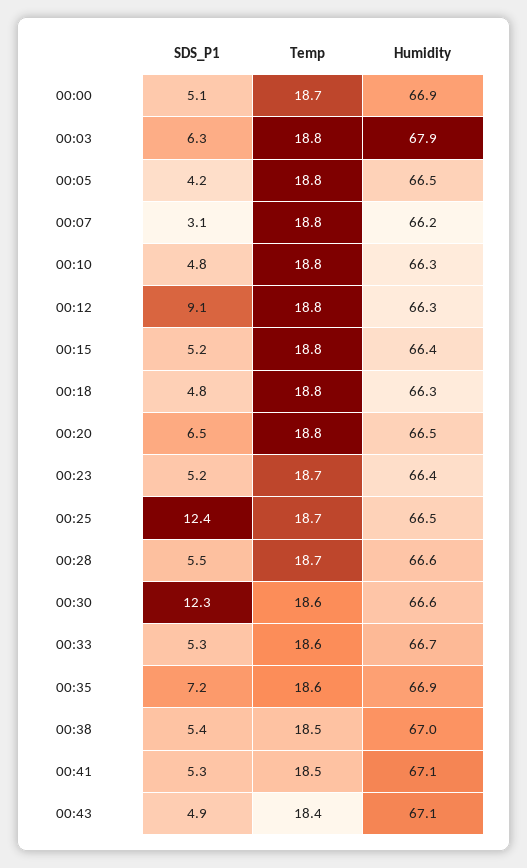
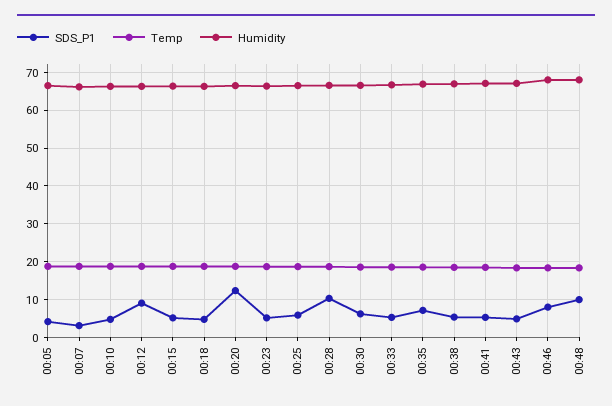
SDS_P1, 00:00: 5.1 -> none
Temp, 00:00: 18.7 -> none
Humidity, 00:00: 66.9 -> none
SDS_P1, 00:03: 6.3 -> none
Temp, 00:03: 18.8 -> none
Humidity, 00:03: 67.9 -> none
SDS_P1, 00:20: 6.5 -> 12
SDS_P1, 00:25: 12.4 -> 6
SDS_P1, 00:28: 5.5 -> 10
SDS_P1, 00:30: 12.3 -> 6
SDS_P1, 00:46: none -> 8
Temp, 00:46: none -> 18
Humidity, 00:46: none -> 68
SDS_P1, 00:48: none -> 10
Temp, 00:48: none -> 18
Humidity, 00:48: none -> 68

